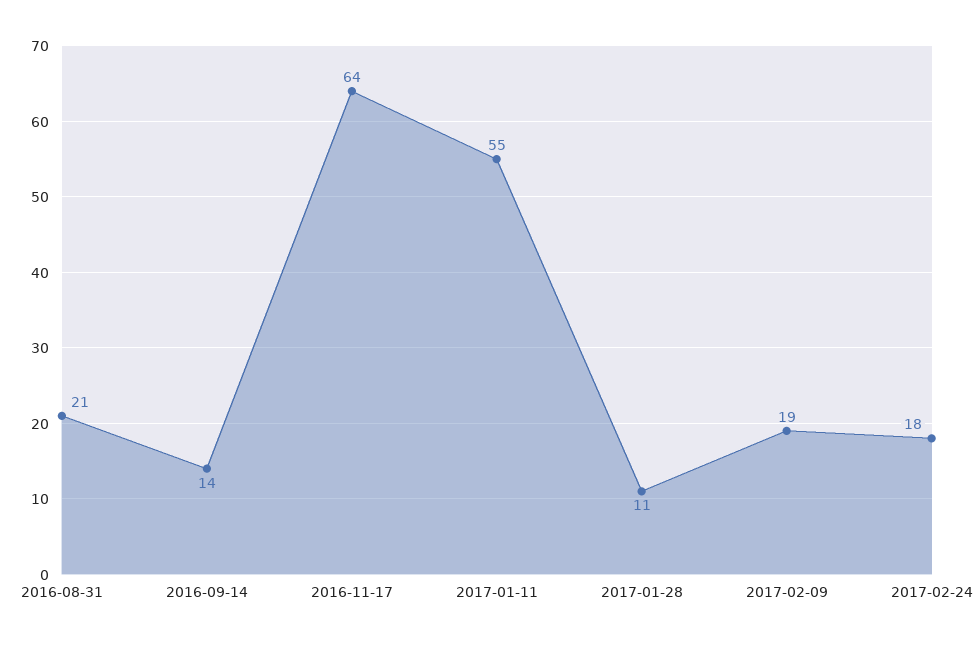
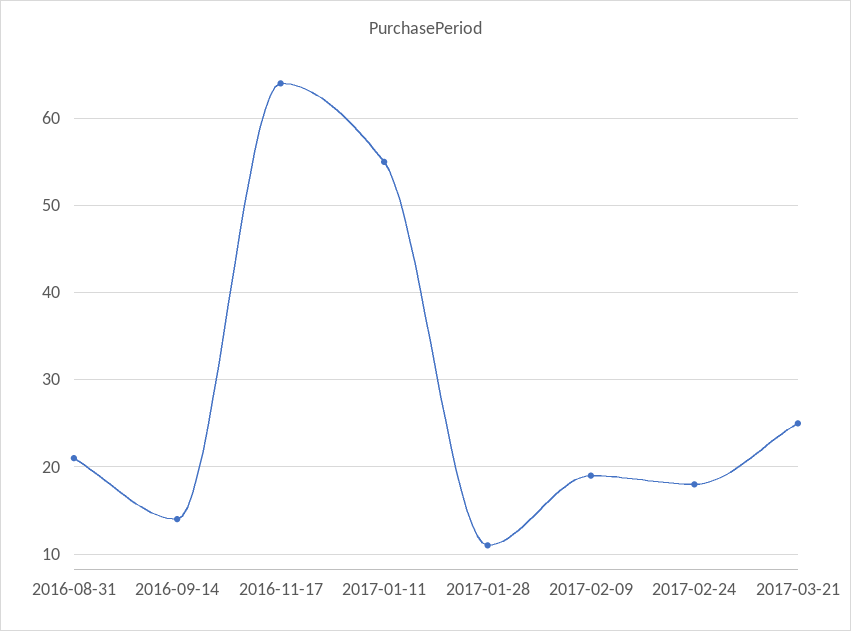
2017-03-21: none -> 25

